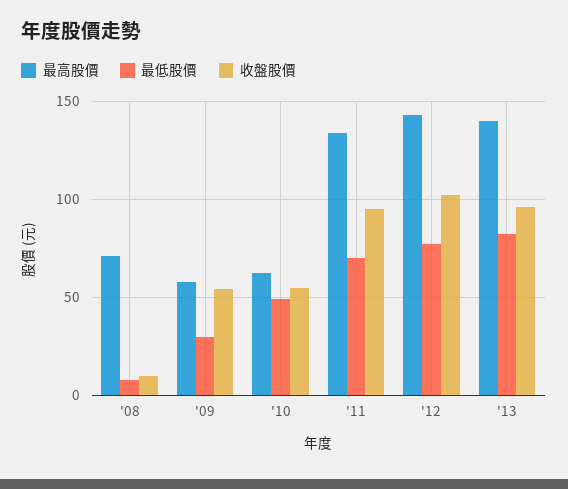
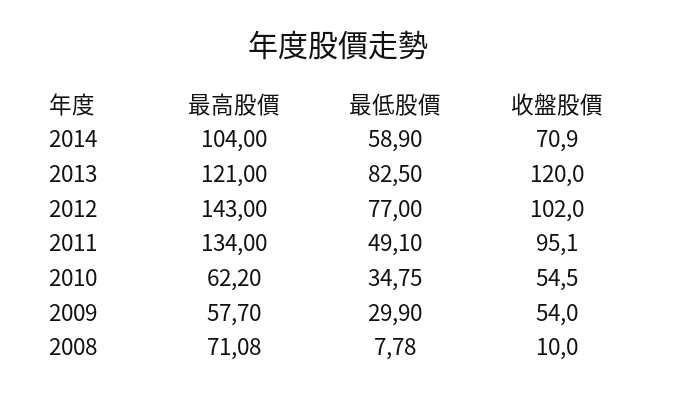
最低股價, '10: 50 -> 34.75
最低股價, '11: 70 -> 49.1
最高股價, '13: 140 -> 121
收盤股價, '13: 95 -> 120
最高股價, 2014: none -> 104
最低股價, 2014: none -> 58.9
收盤股價, 2014: none -> 70.9

